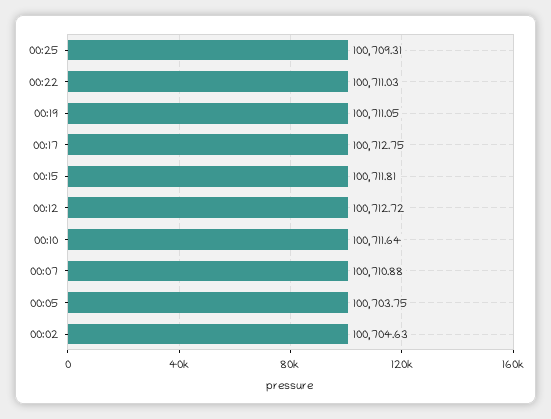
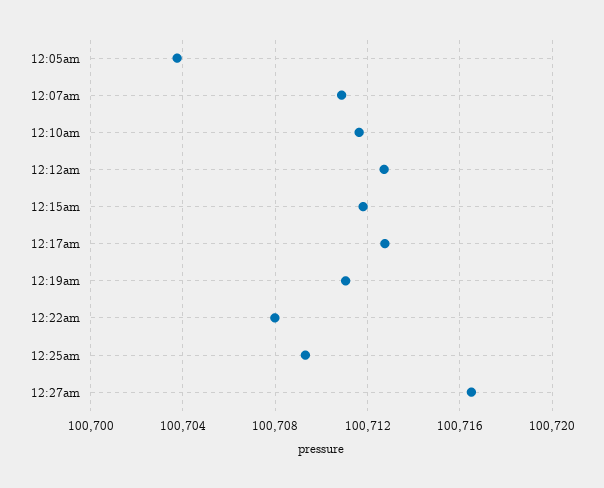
00:22: 100711.03 -> 100708
00:02: 100704.63 -> none
12:27am: none -> 100716.5

